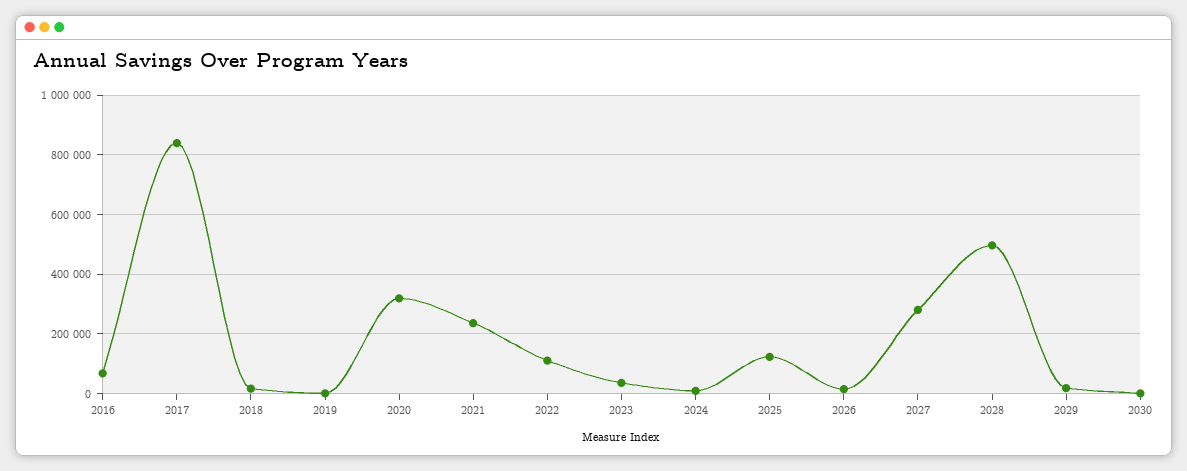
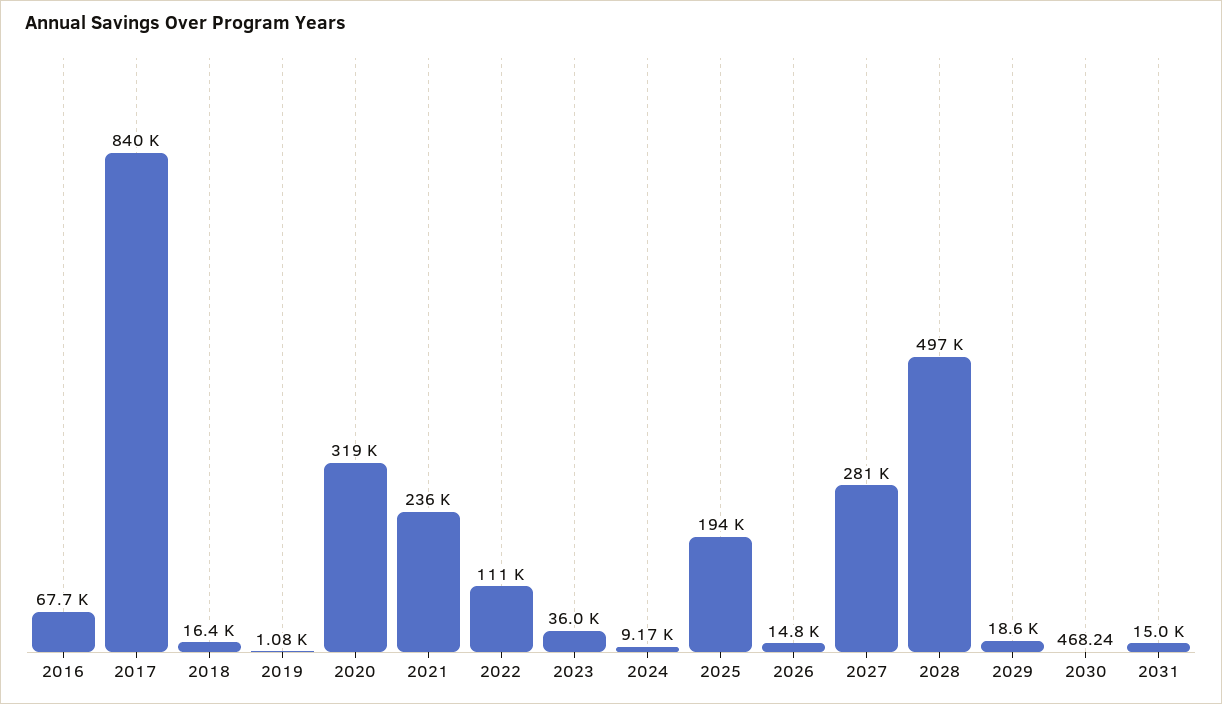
2025: 125000 -> 194000
2031: none -> 15000

